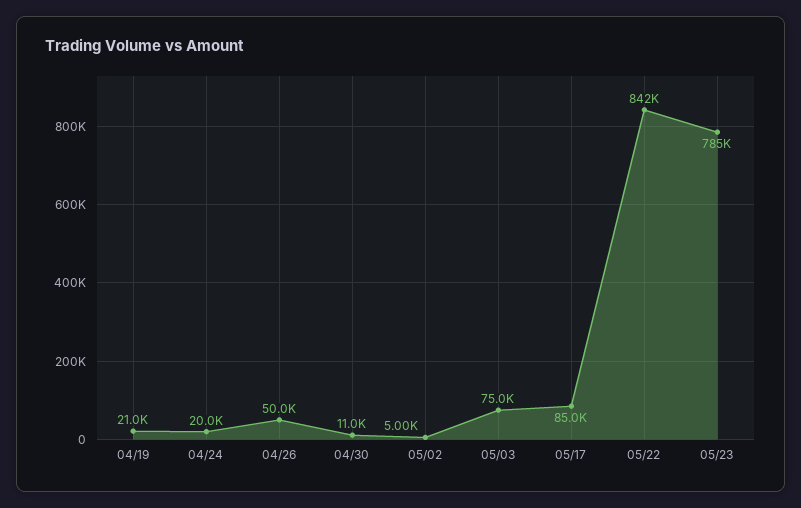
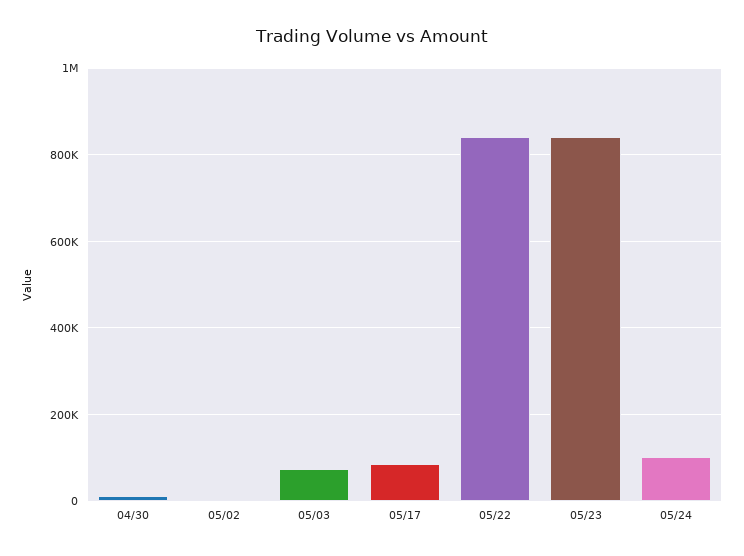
04/19: 21000 -> none
04/24: 20000 -> none
04/26: 50000 -> none
05/23: 785000 -> 840000
05/24: none -> 100000

